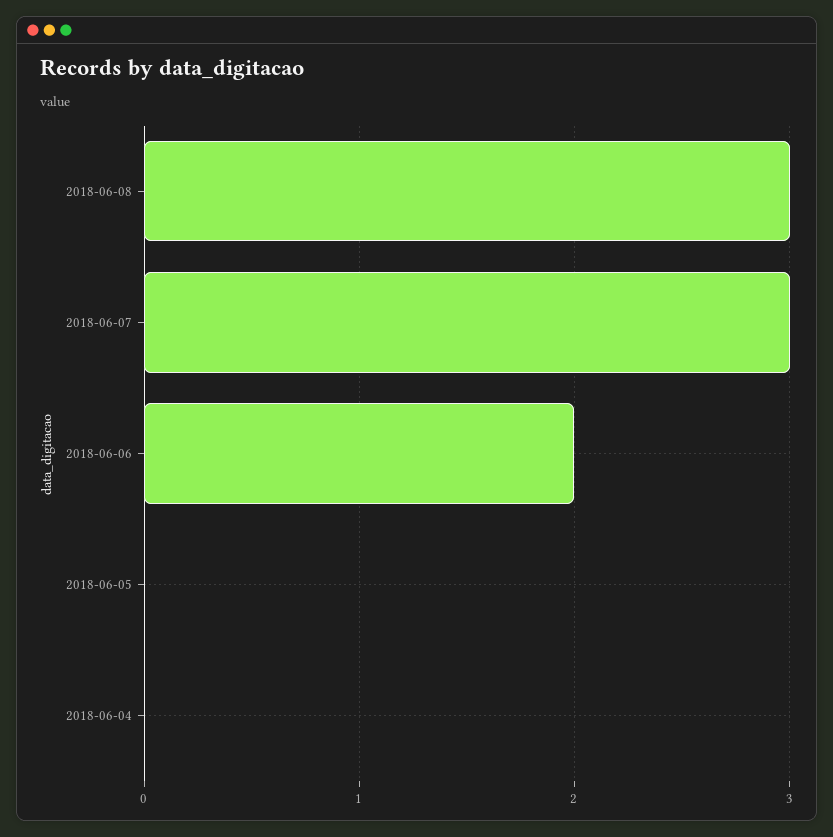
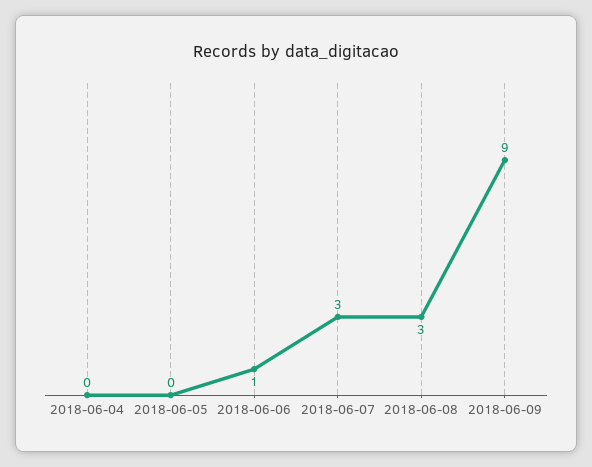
2018-06-06: 2 -> 1
2018-06-09: none -> 9

